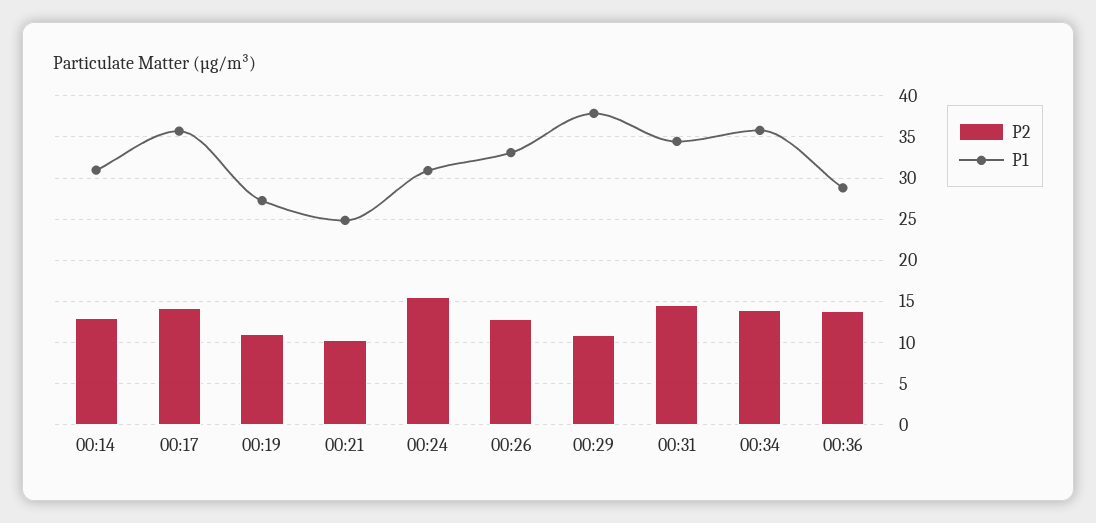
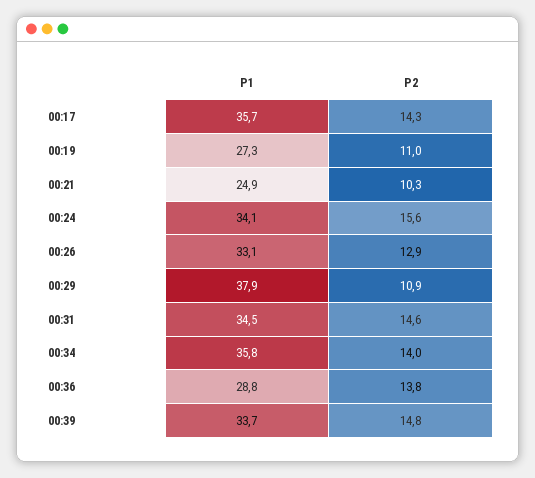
P2, 00:14: 13 -> none
P1, 00:14: 31 -> none
P1, 00:24: 31 -> 34.1
P1, 00:39: none -> 33.7
P2, 00:39: none -> 14.8

